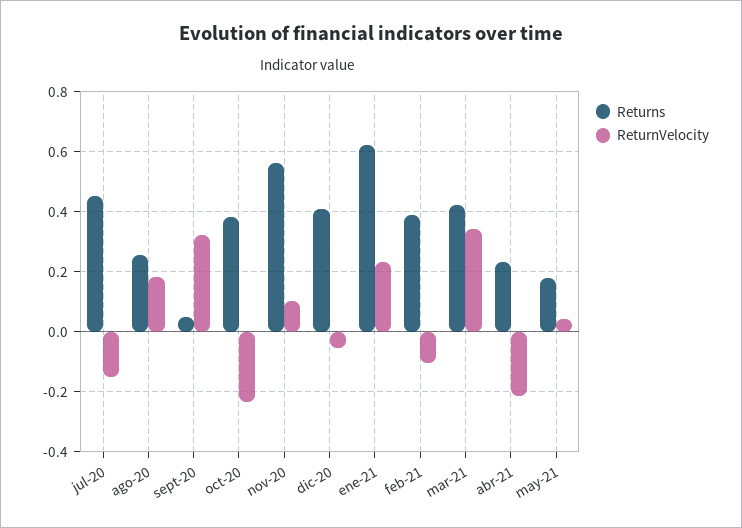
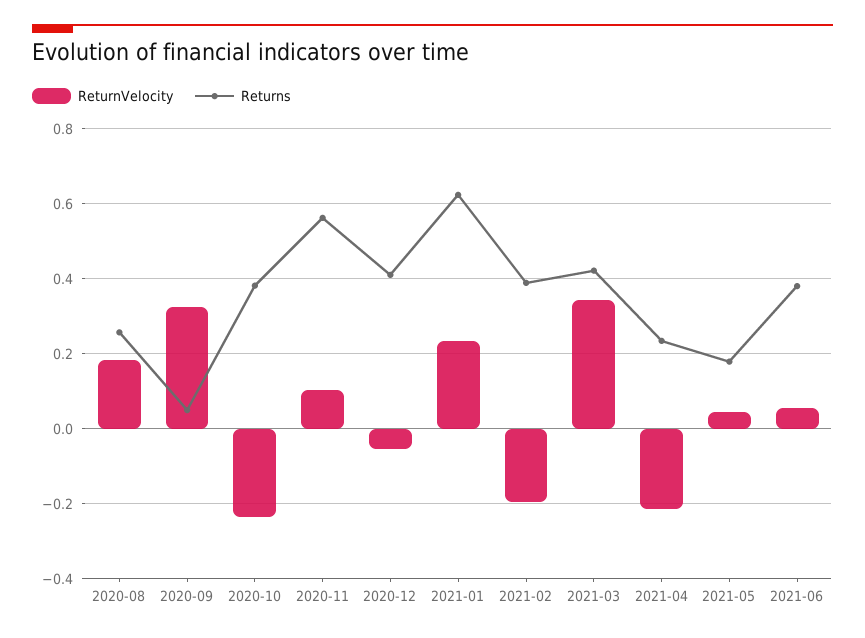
Returns, jul-20: 0.45 -> none
ReturnVelocity, jul-20: -0.15 -> none
ReturnVelocity, feb-21: -0.1 -> -0.2
ReturnVelocity, 2021-06: none -> 0.06
Returns, 2021-06: none -> 0.38

